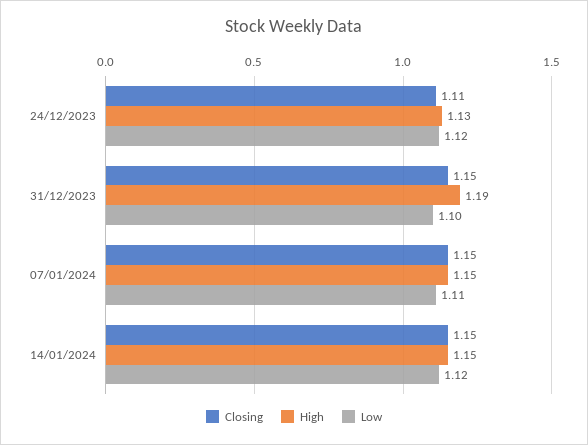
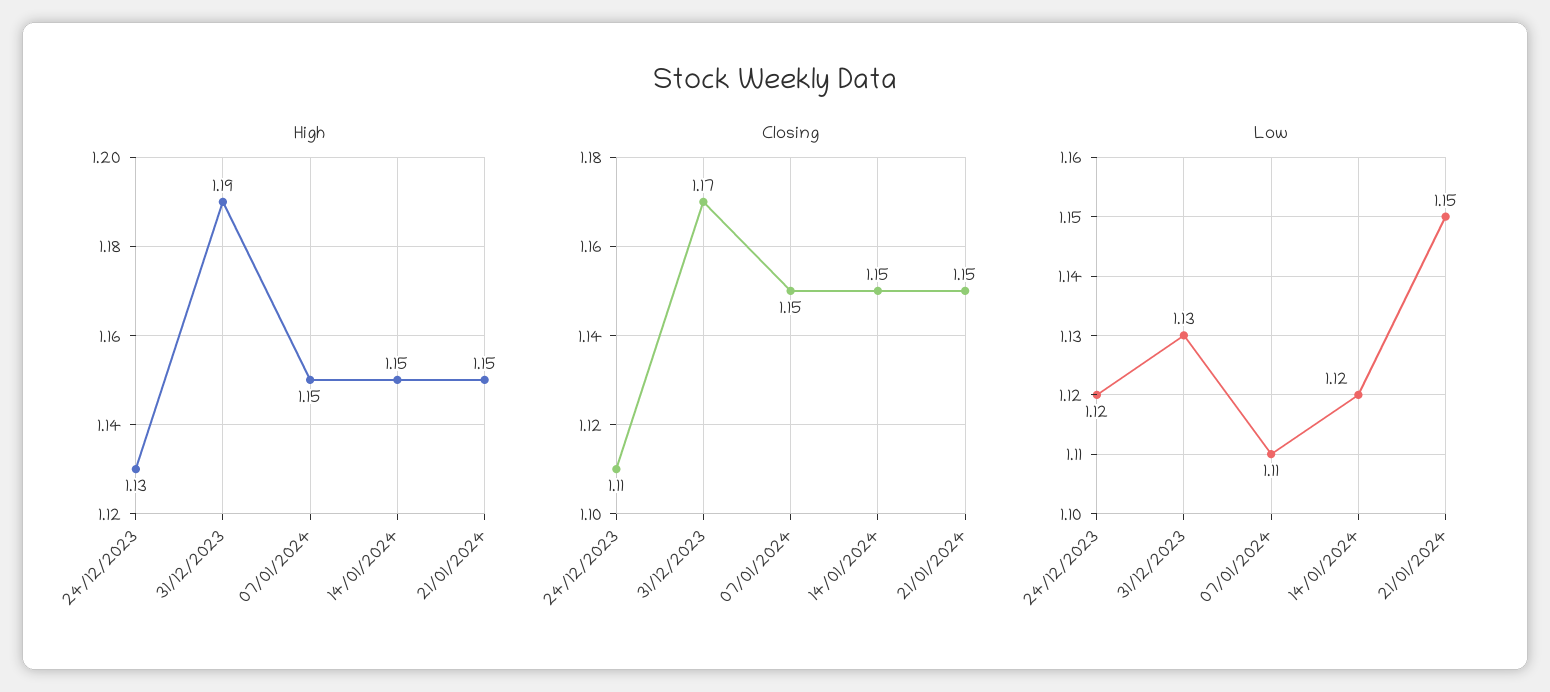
Closing, 31/12/2023: 1.15 -> 1.17
Low, 31/12/2023: 1.1 -> 1.13
High, 21/01/2024: none -> 1.15
Closing, 21/01/2024: none -> 1.15
Low, 21/01/2024: none -> 1.15

